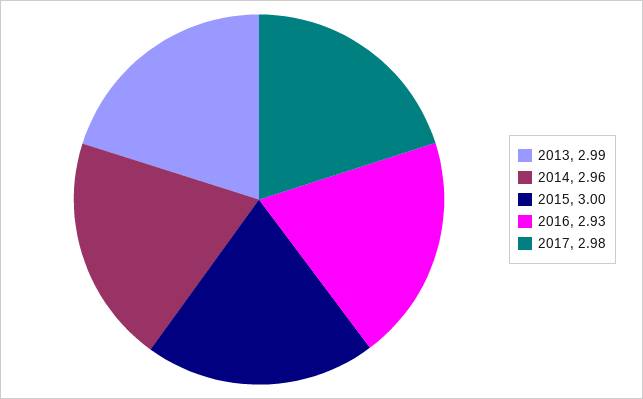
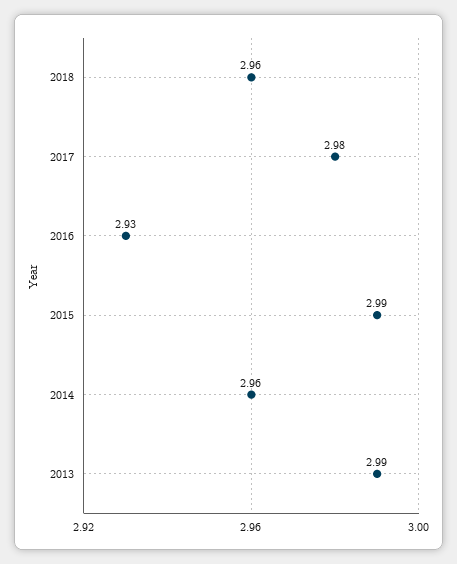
2015: 3 -> 2.99
2018: none -> 2.96

